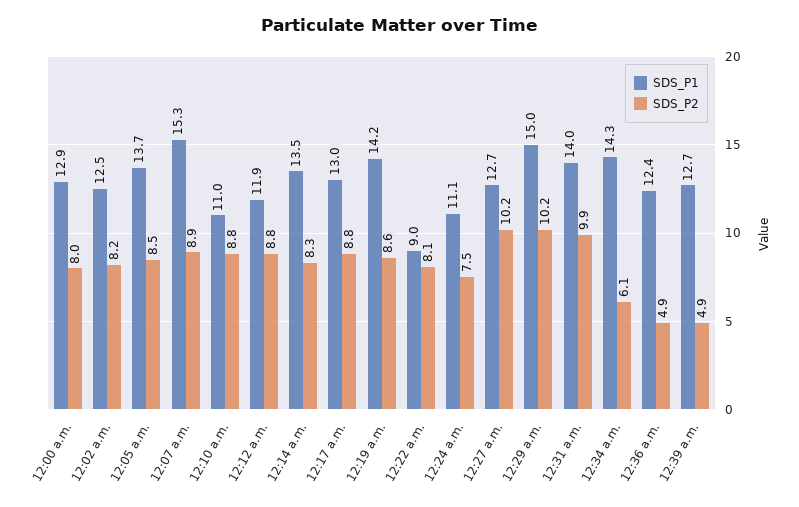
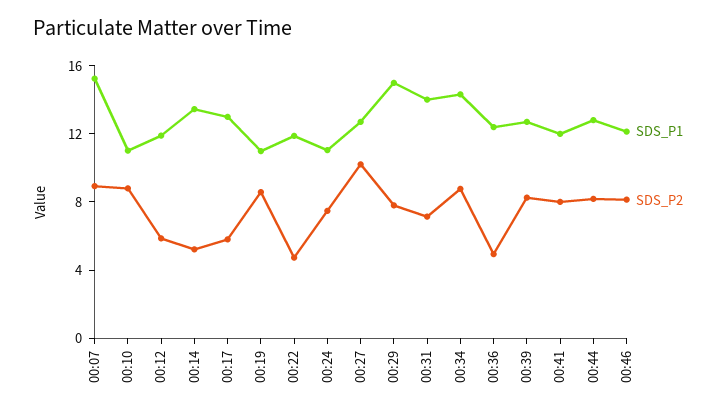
SDS_P1, 12:00 a.m.: 12.9 -> none
SDS_P2, 12:00 a.m.: 8 -> none
SDS_P1, 12:02 a.m.: 12.5 -> none
SDS_P2, 12:02 a.m.: 8.2 -> none
SDS_P1, 12:05 a.m.: 13.7 -> none
SDS_P2, 12:05 a.m.: 8.5 -> none
SDS_P2, 12:12 a.m.: 8.8 -> 6
SDS_P2, 12:14 a.m.: 8.3 -> 5
SDS_P2, 12:17 a.m.: 8.8 -> 6
SDS_P1, 12:19 a.m.: 14.2 -> 11
SDS_P1, 12:22 a.m.: 9 -> 12
SDS_P2, 12:22 a.m.: 8.1 -> 5
SDS_P2, 12:29 a.m.: 10.2 -> 8
SDS_P2, 12:31 a.m.: 9.9 -> 7
SDS_P2, 12:34 a.m.: 6.1 -> 9
SDS_P2, 12:39 a.m.: 4.9 -> 8
SDS_P1, 00:41: none -> 12
SDS_P2, 00:41: none -> 8
SDS_P1, 00:44: none -> 13
SDS_P2, 00:44: none -> 8
SDS_P1, 00:46: none -> 12
SDS_P2, 00:46: none -> 8

